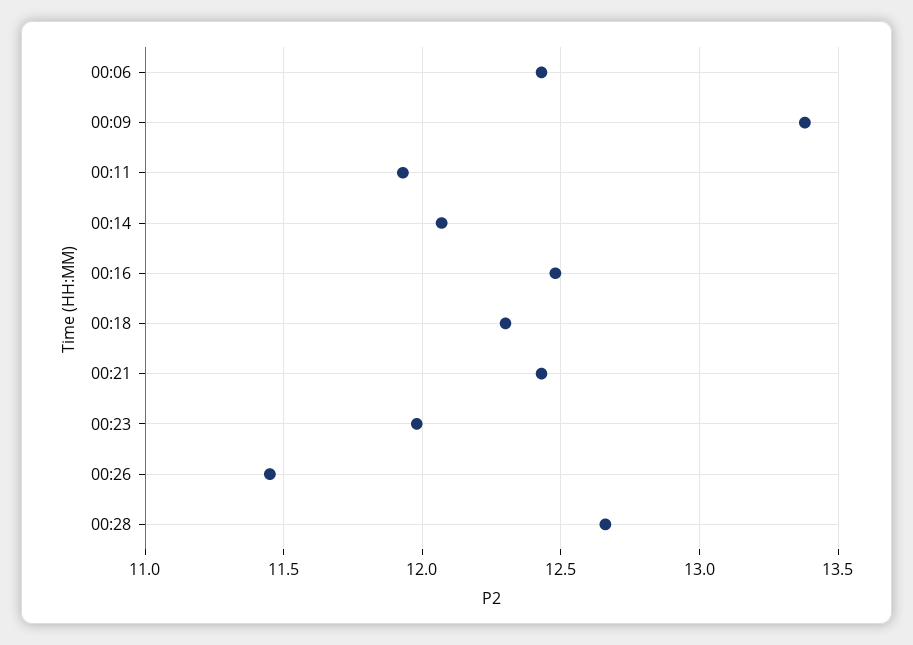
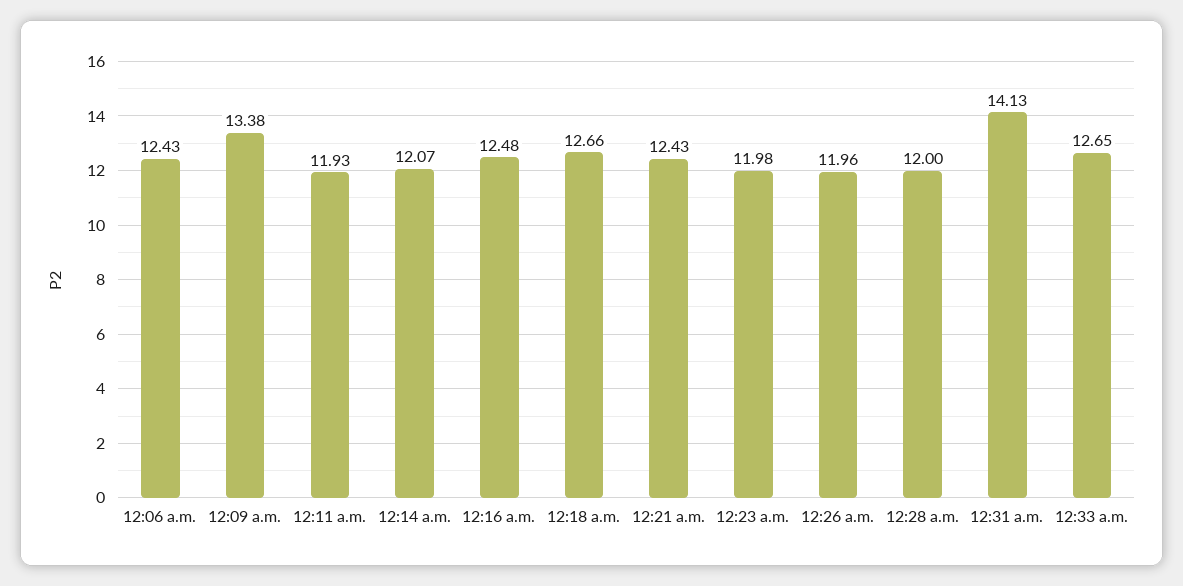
00:18: 12.3 -> 12.66
00:26: 11.45 -> 11.96
00:28: 12.65 -> 12
12:31 a.m.: none -> 14.13
12:33 a.m.: none -> 12.65

